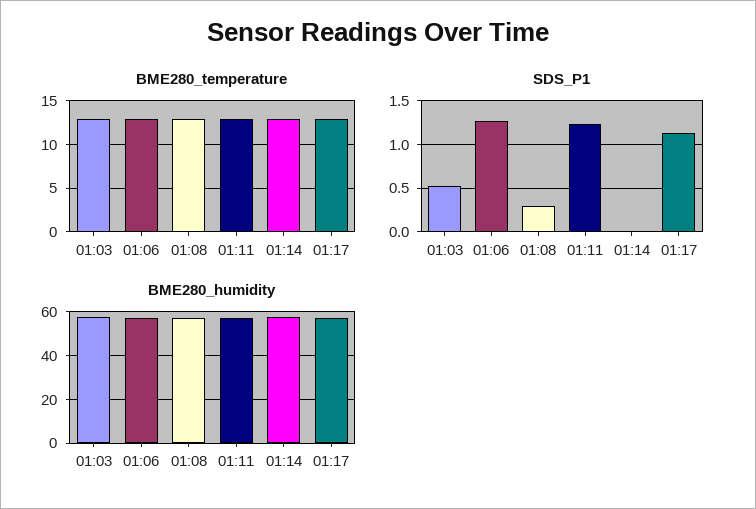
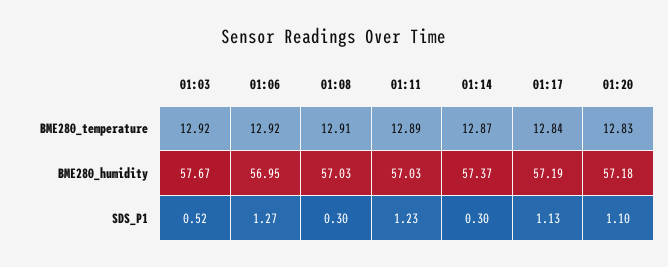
SDS_P1, 01:14: 0 -> 0.3
BME280_temperature, 01:20: none -> 12.83
BME280_humidity, 01:20: none -> 57.18
SDS_P1, 01:20: none -> 1.1

